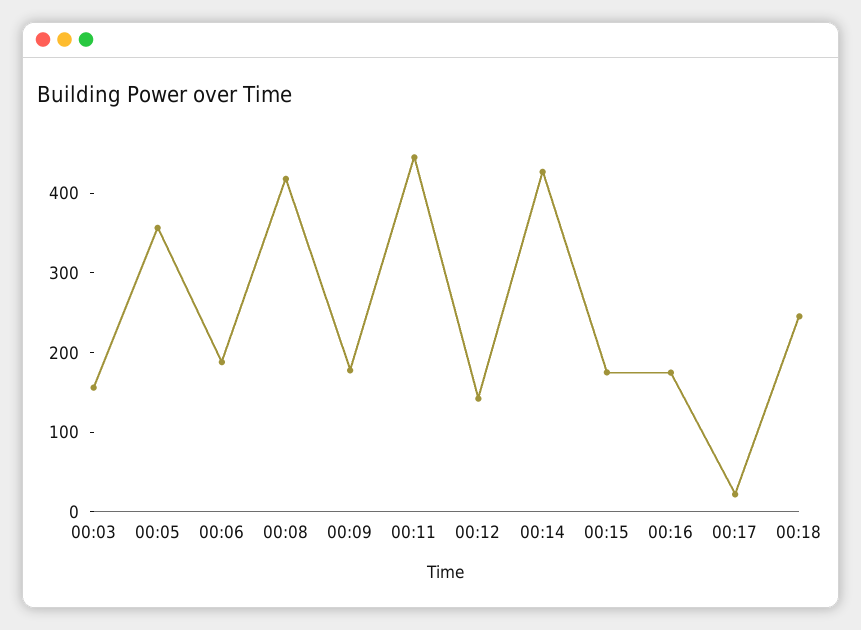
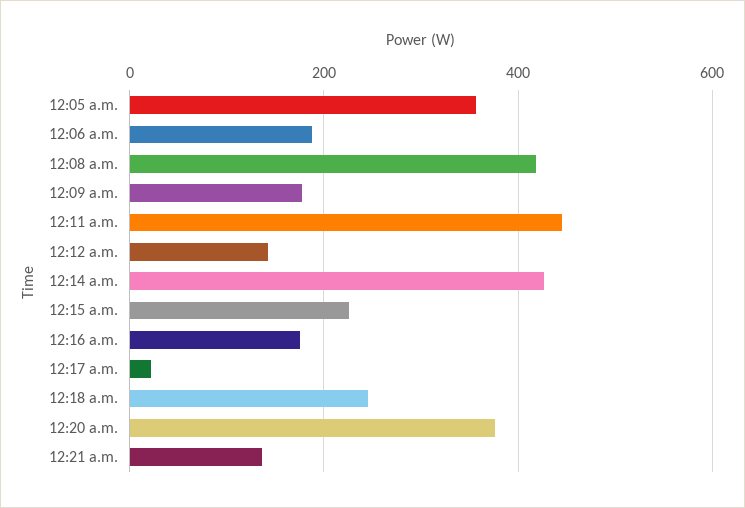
00:03: 160 -> none
00:15: 180 -> 220
12:20 a.m.: none -> 380
12:21 a.m.: none -> 140

